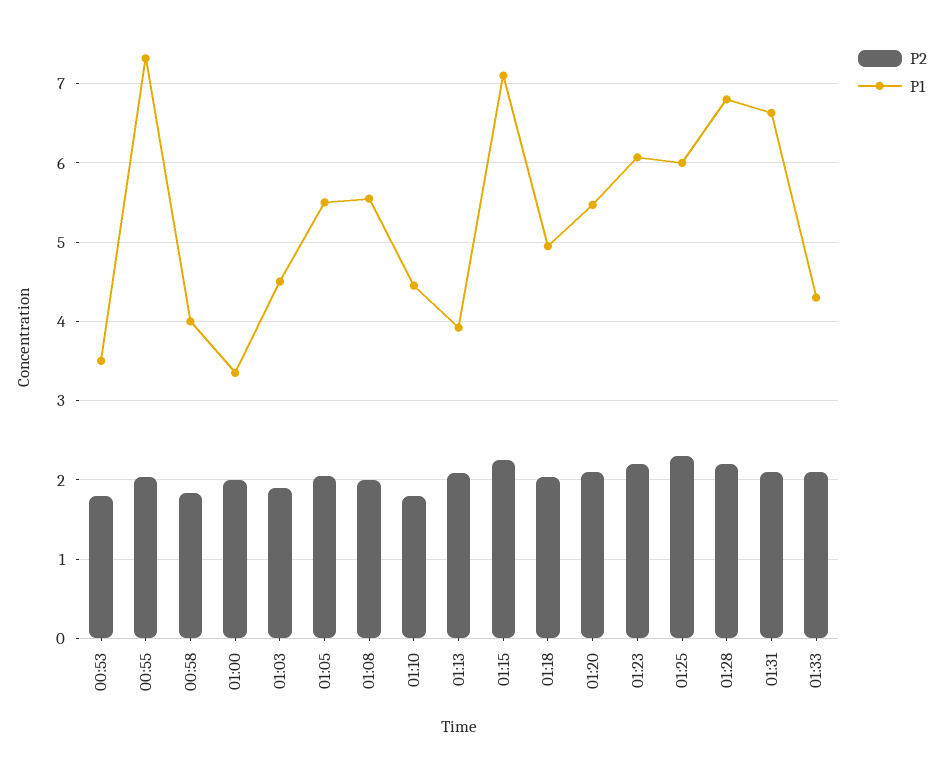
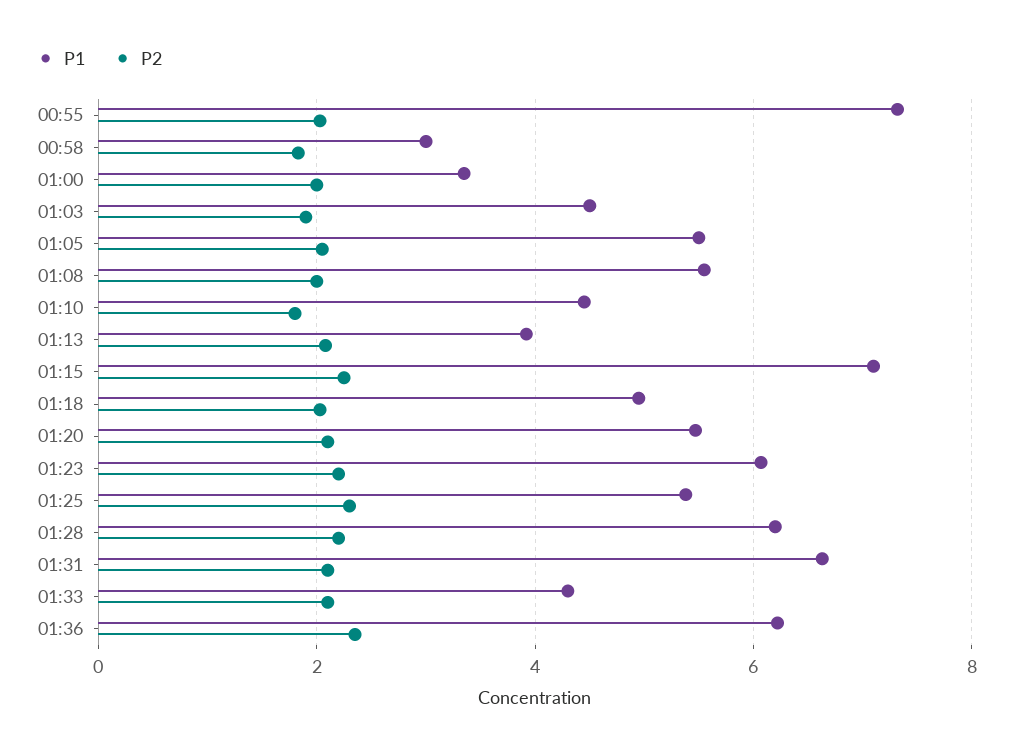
P2, 00:53: 1.8 -> none
P1, 00:53: 3.5 -> none
P1, 00:58: 4 -> 3
P1, 01:25: 6 -> 5.4
P1, 01:28: 6.8 -> 6.2
P1, 01:36: none -> 6.2
P2, 01:36: none -> 2.4

